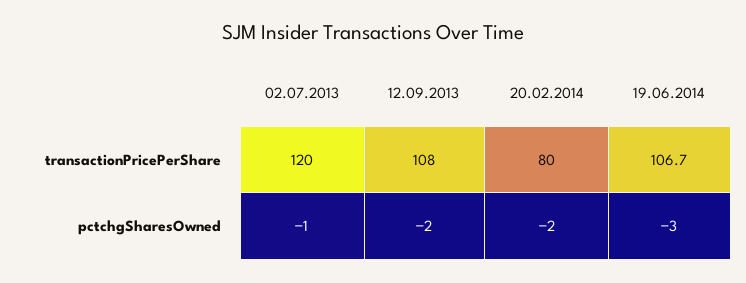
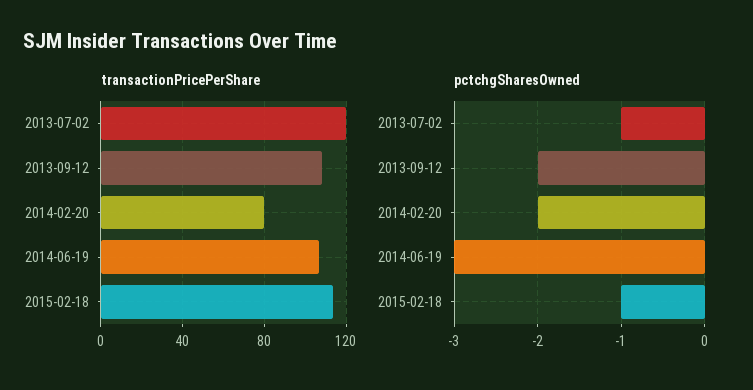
transactionPricePerShare, 2015-02-18: none -> 115
pctchgSharesOwned, 2015-02-18: none -> -1

